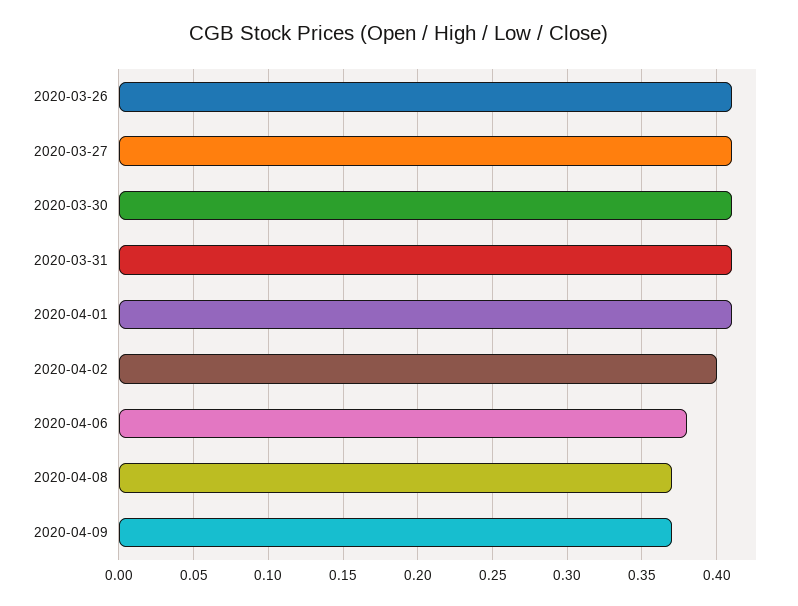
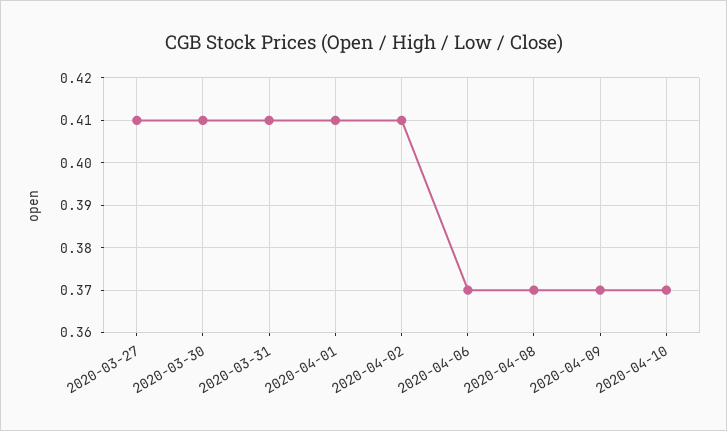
2020-03-26: 0.41 -> none
2020-04-02: 0.4 -> 0.41
2020-04-06: 0.38 -> 0.37
2020-04-10: none -> 0.37

